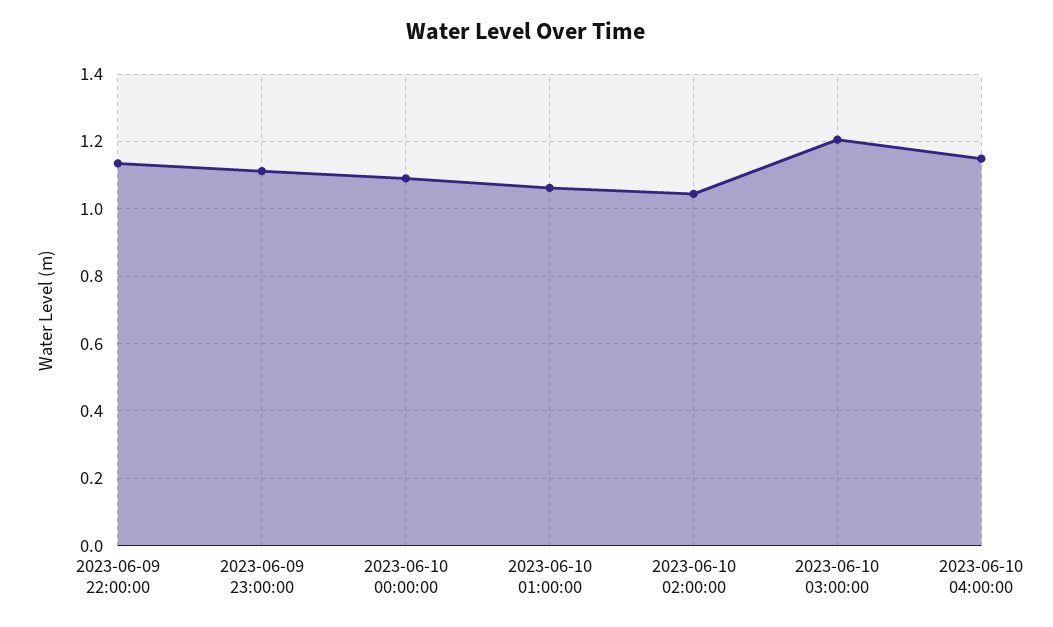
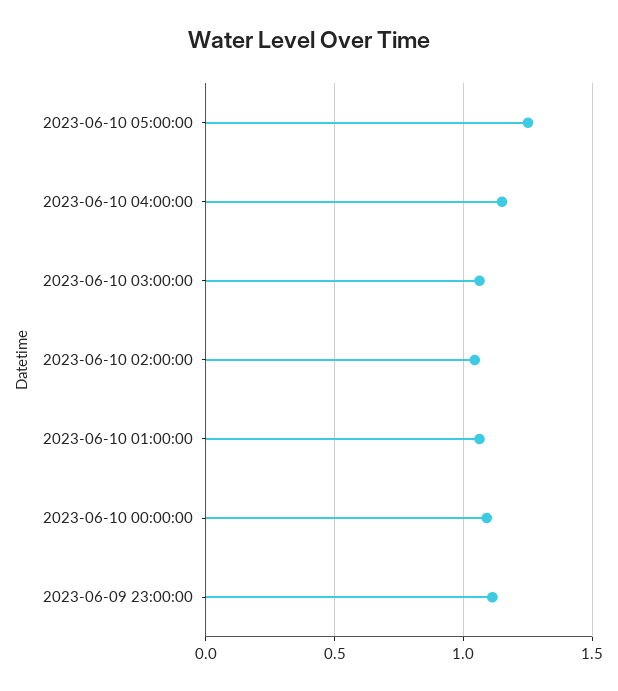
2023-06-09 22:00:00: 1.14 -> none
2023-06-10 03:00:00: 1.2 -> 1.05
2023-06-10 05:00:00: none -> 1.25

